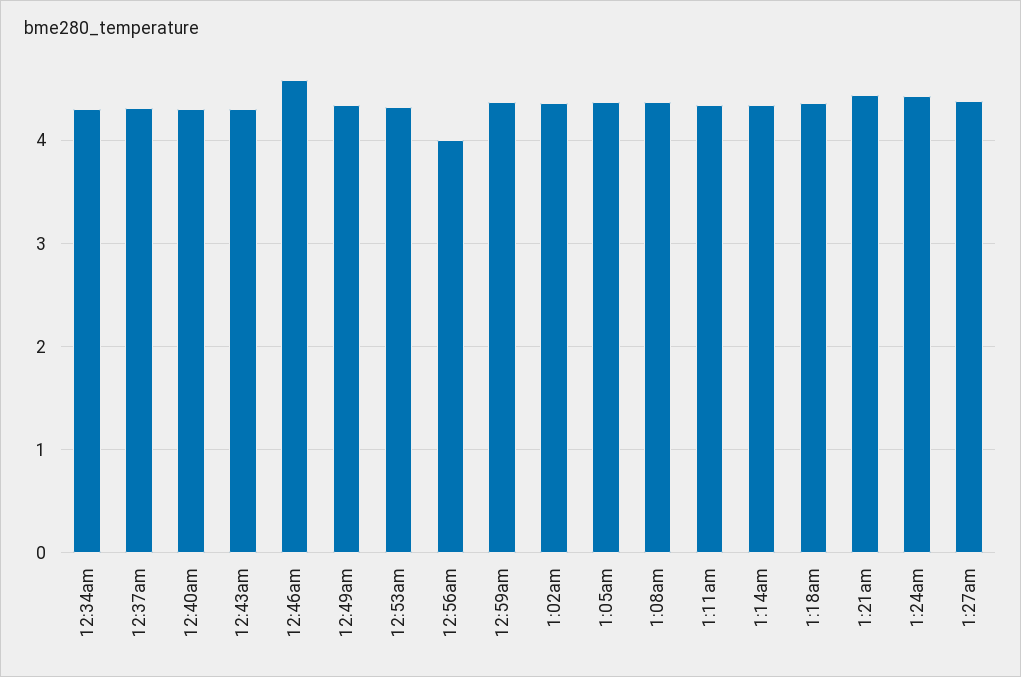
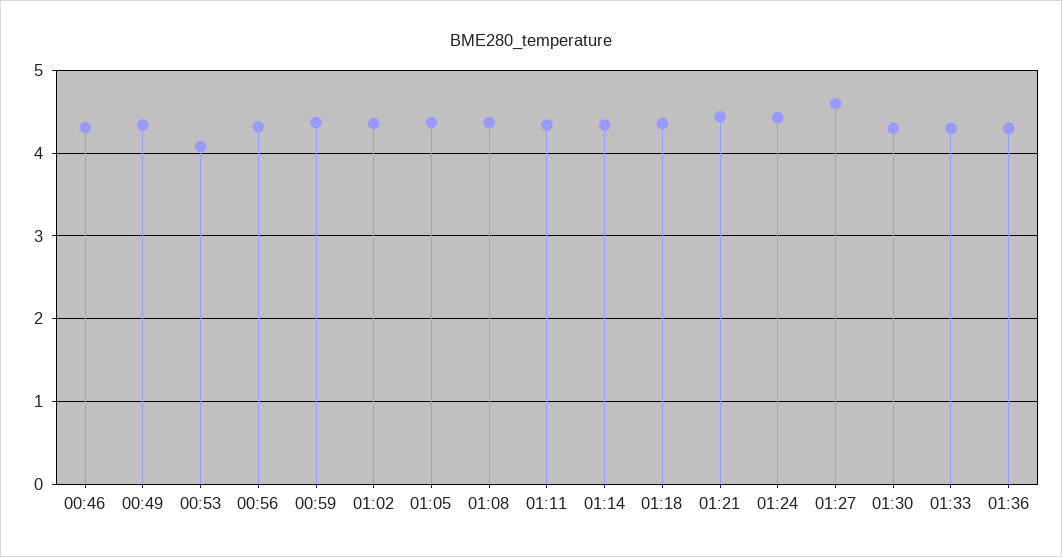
12:34am: 4.3 -> none
12:37am: 4.3 -> none
12:40am: 4.3 -> none
12:43am: 4.3 -> none
12:46am: 4.6 -> 4.3
12:53am: 4.3 -> 4.1
12:56am: 4 -> 4.3
1:27am: 4.4 -> 4.6
01:30: none -> 4.3
01:33: none -> 4.3
01:36: none -> 4.3

